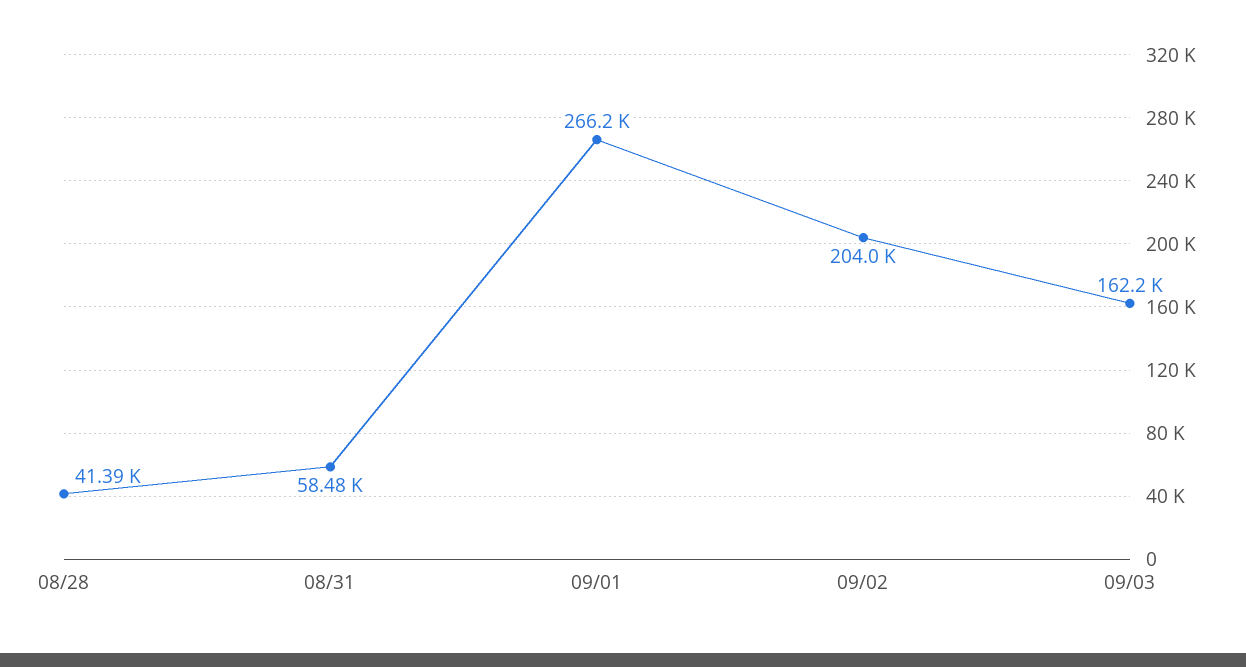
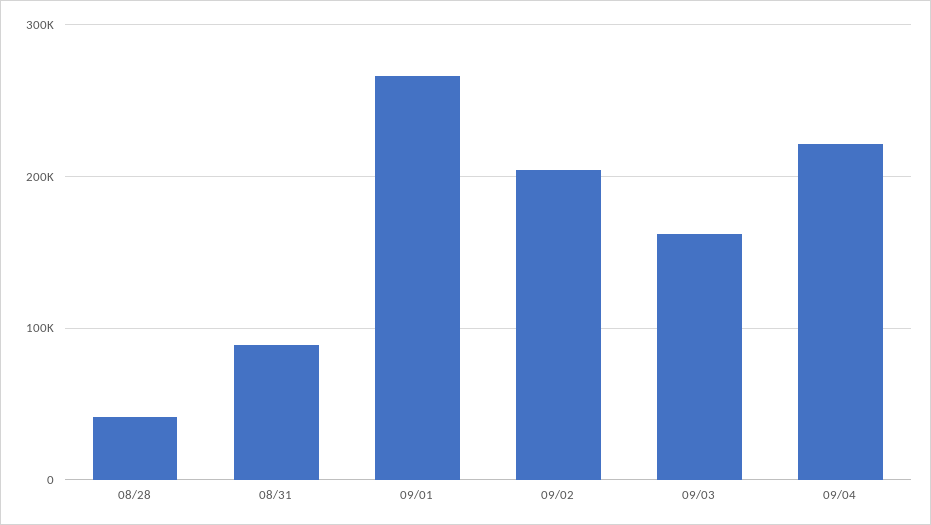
08/31: 58480 -> 90000
09/04: none -> 220000

